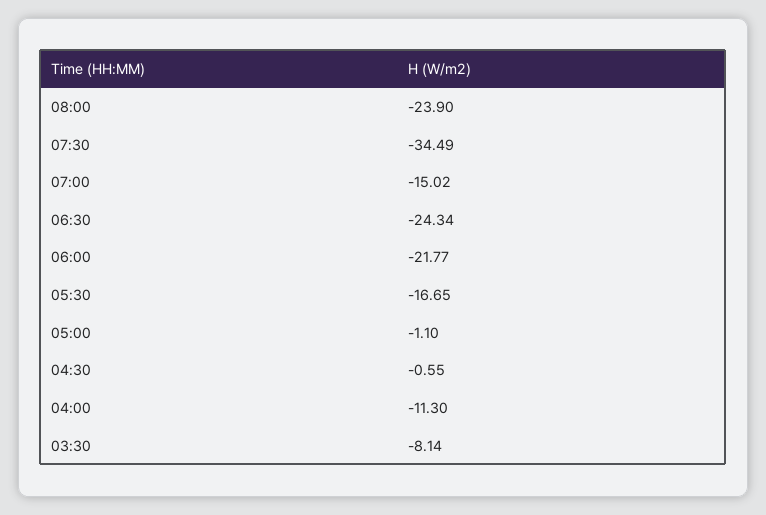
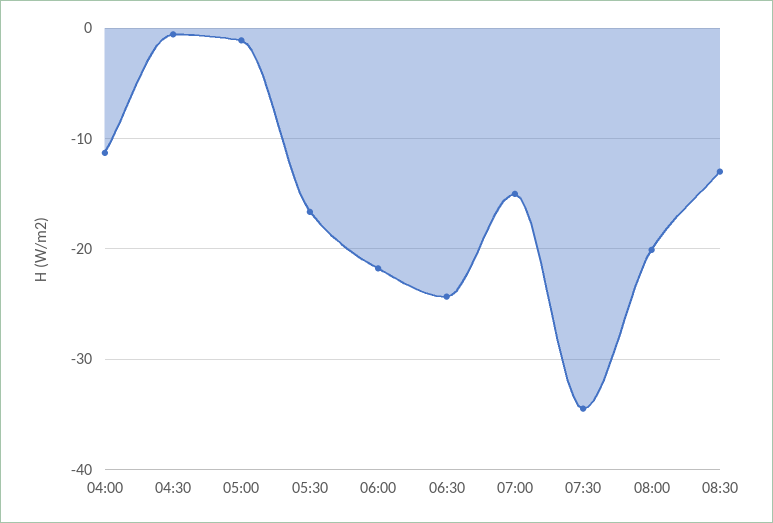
08:00: -23.9 -> -20
03:30: -8.14 -> none
08:30: none -> -13

